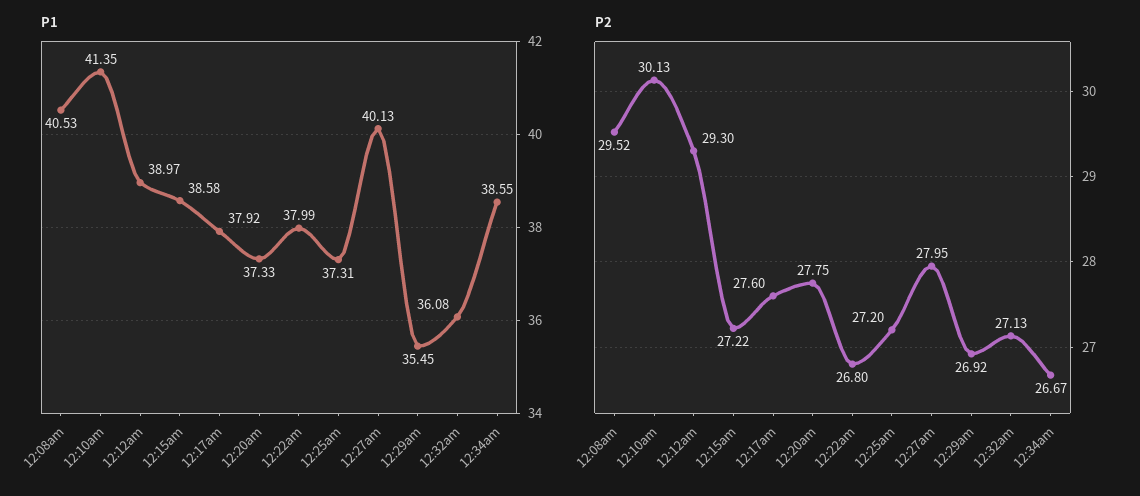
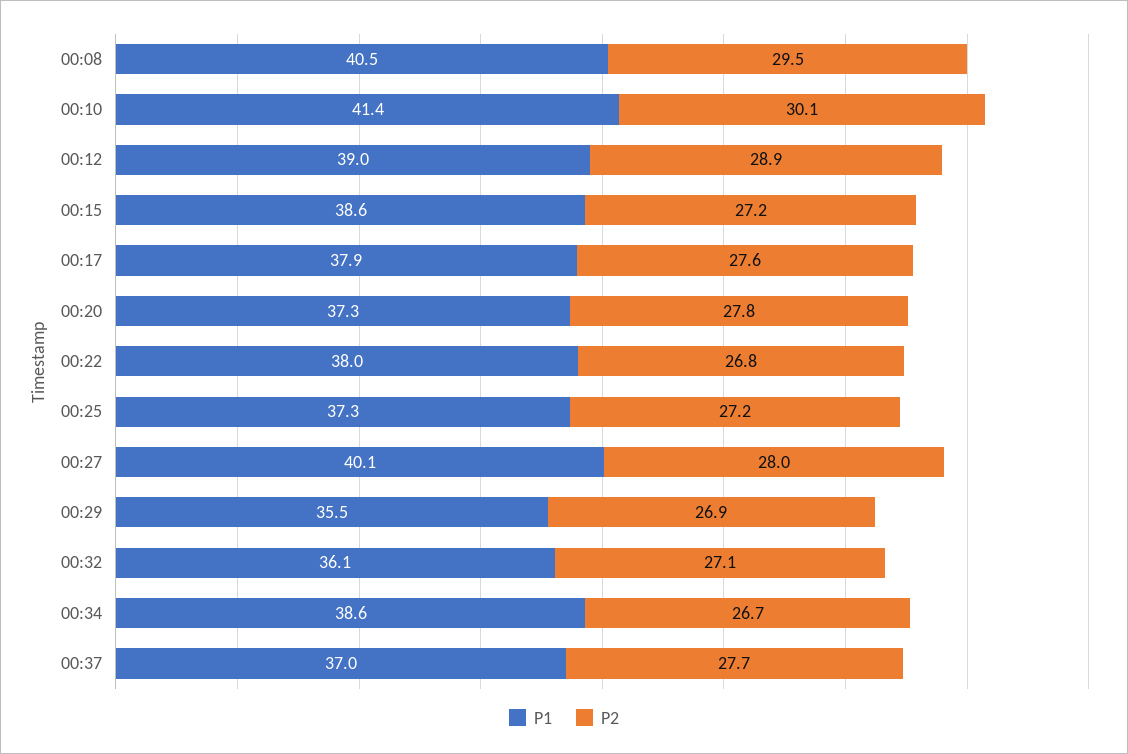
P2, 12:12am: 29.3 -> 28.9
P1, 00:37: none -> 37
P2, 00:37: none -> 27.7

